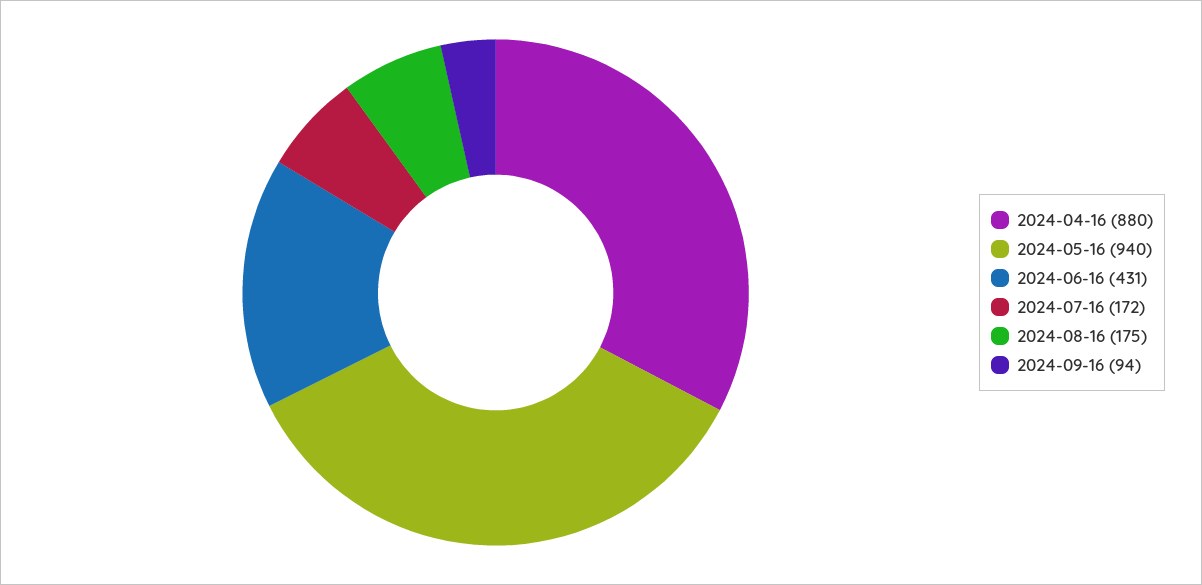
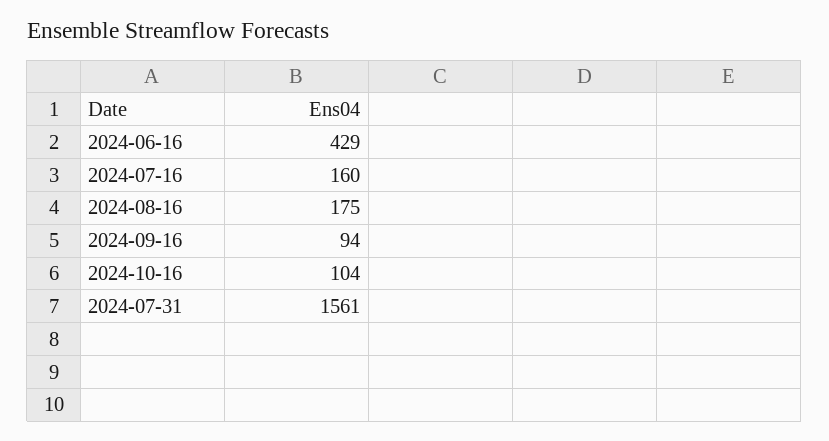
2024-04-16: 880 -> none
2024-05-16: 940 -> none
2024-06-16: 431 -> 429
2024-07-16: 172 -> 160
2024-10-16: none -> 104
2024-07-31: none -> 1561

